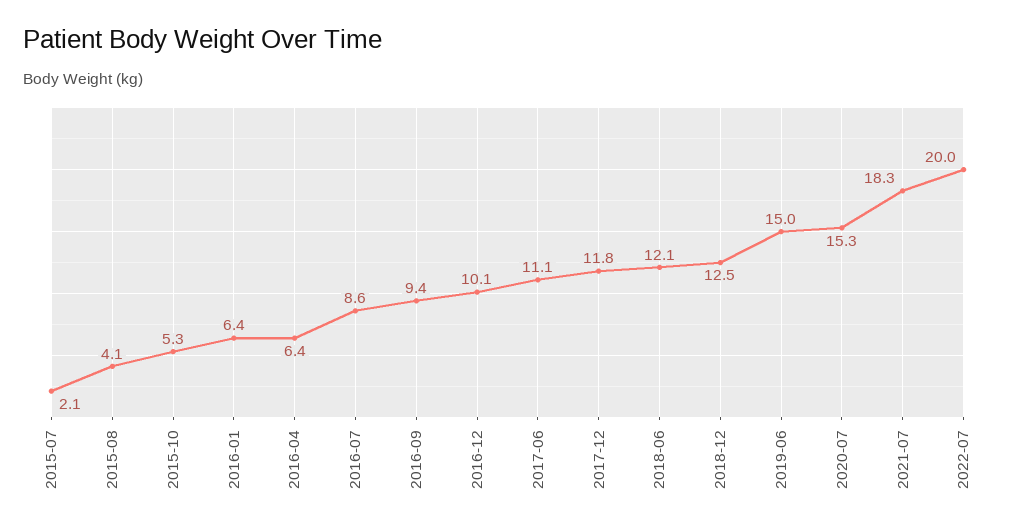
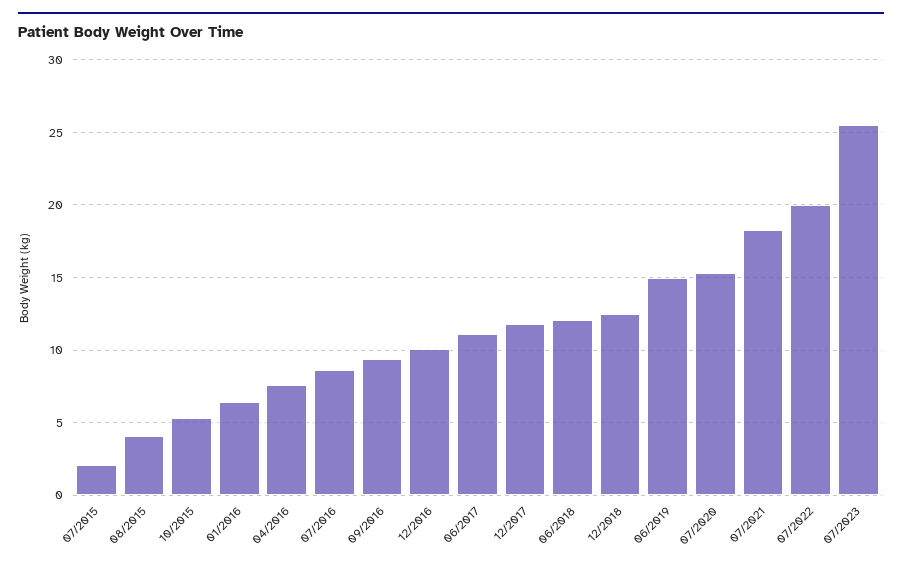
2016-04: 6.4 -> 7.5
07/2023: none -> 25.5

